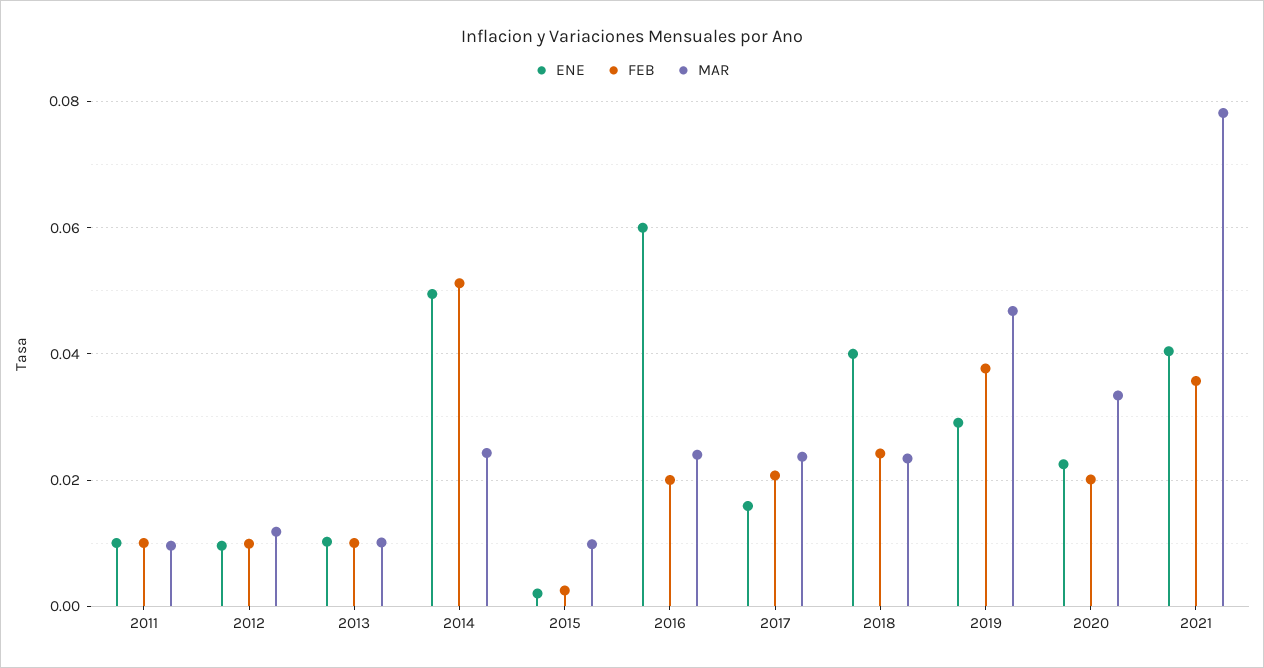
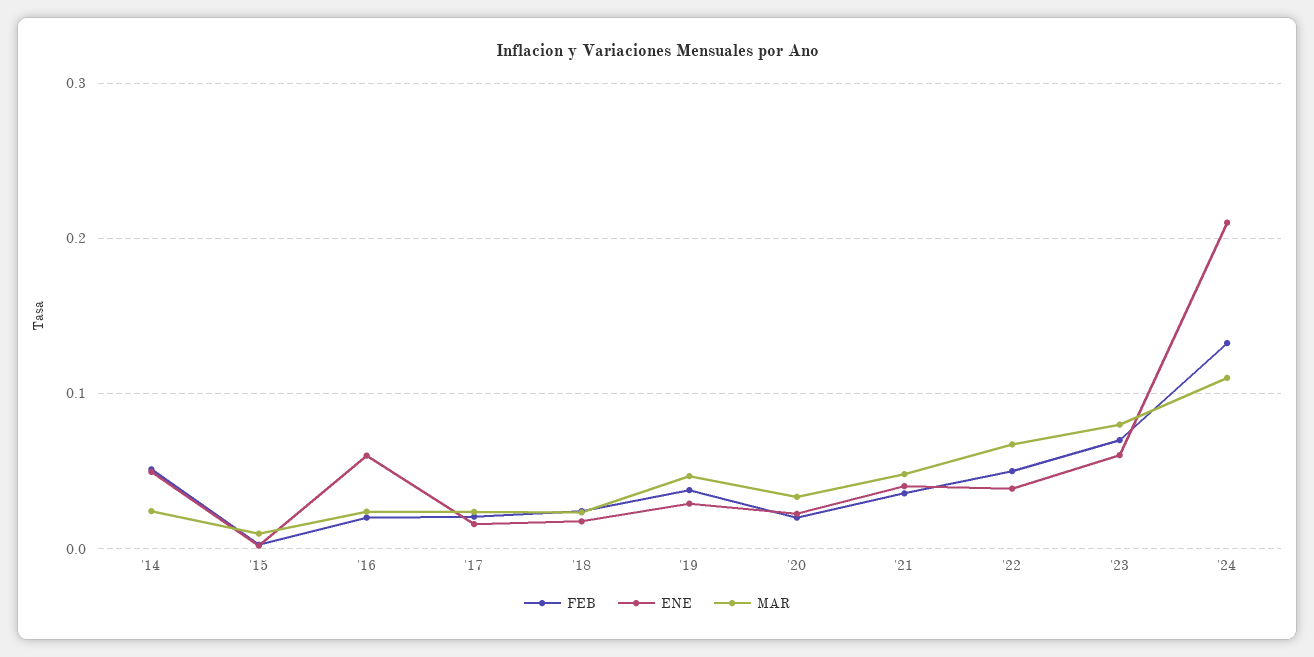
ENE, 2011: 0.01 -> none
FEB, 2011: 0.01 -> none
MAR, 2011: 0.01 -> none
ENE, 2012: 0.01 -> none
FEB, 2012: 0.01 -> none
MAR, 2012: 0.012 -> none
ENE, 2013: 0.01 -> none
FEB, 2013: 0.01 -> none
MAR, 2013: 0.01 -> none
ENE, 2018: 0.04 -> 0.02
MAR, 2021: 0.078 -> 0.05
FEB, '22: none -> 0.05
ENE, '22: none -> 0.04
MAR, '22: none -> 0.07
FEB, '23: none -> 0.07
ENE, '23: none -> 0.06
MAR, '23: none -> 0.08
FEB, '24: none -> 0.13
ENE, '24: none -> 0.21
MAR, '24: none -> 0.11

